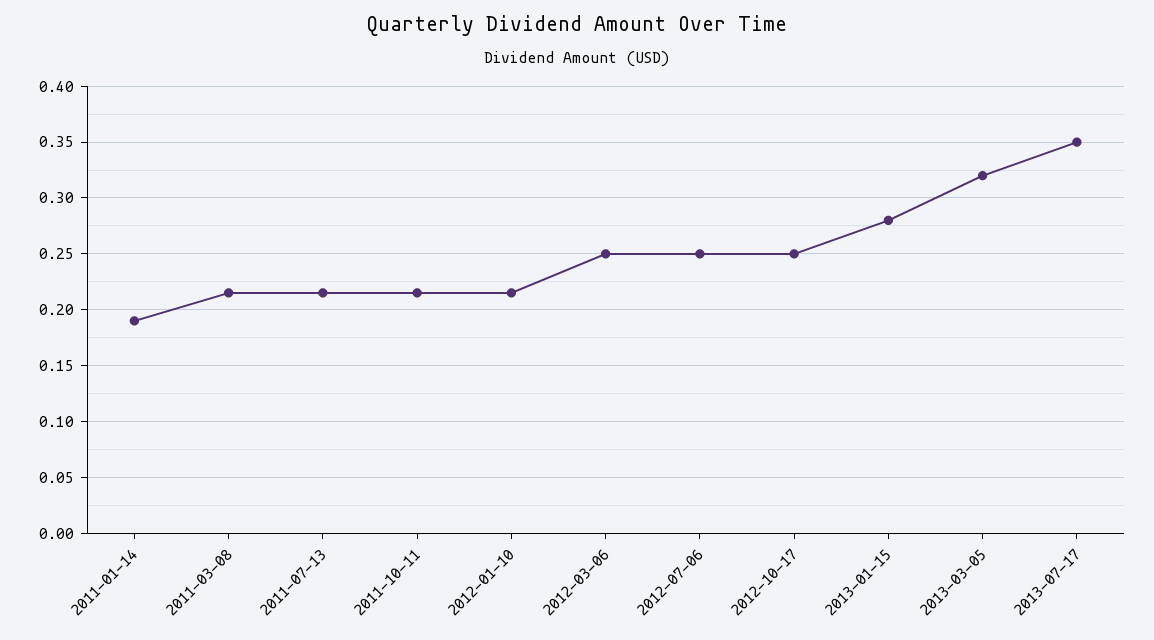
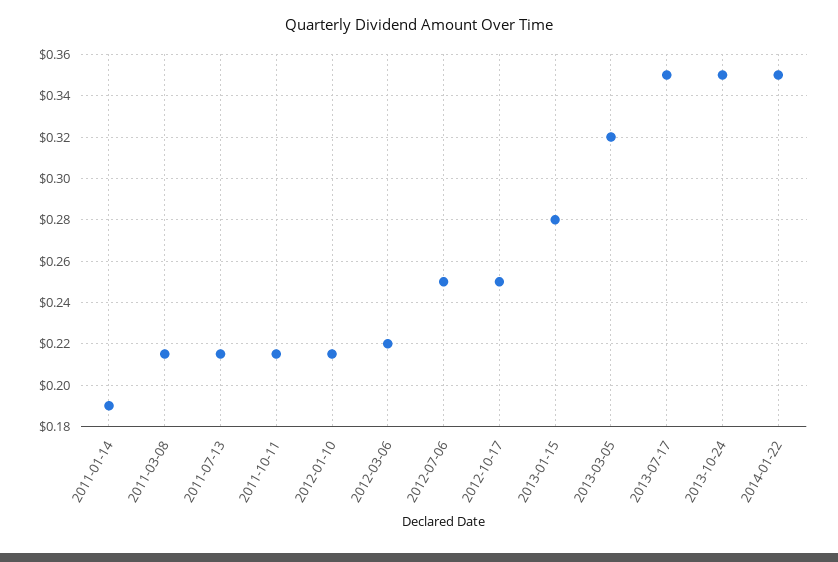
2012-03-06: 0.25 -> 0.22
2013-10-24: none -> 0.35
2014-01-22: none -> 0.35

